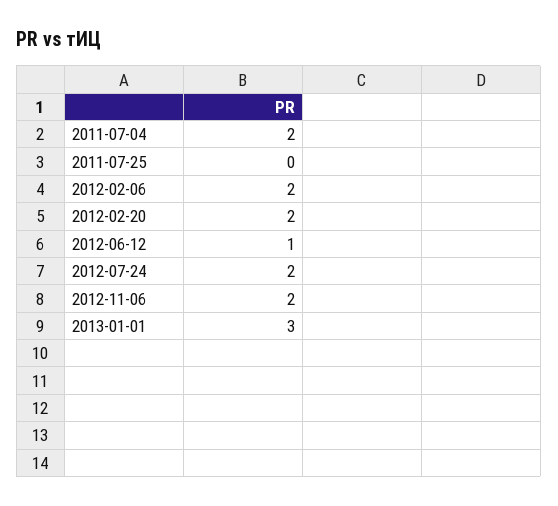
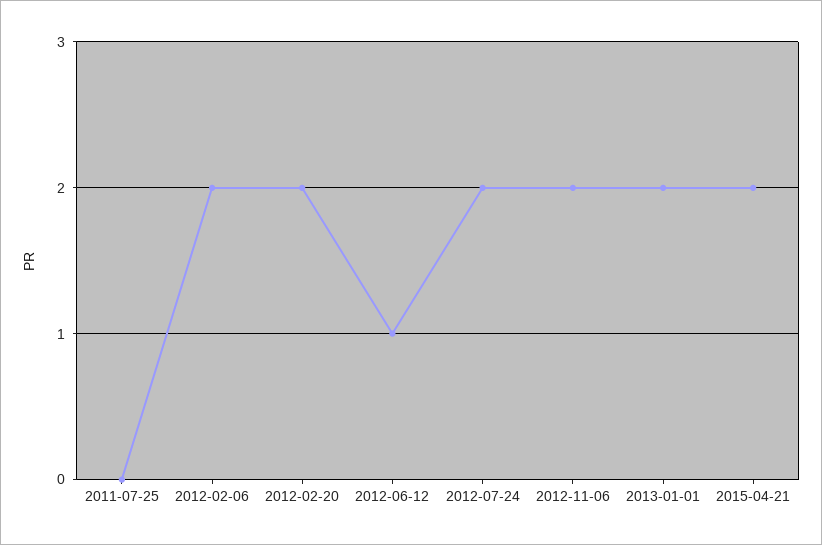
2011-07-04: 2 -> none
2013-01-01: 3 -> 2
2015-04-21: none -> 2

